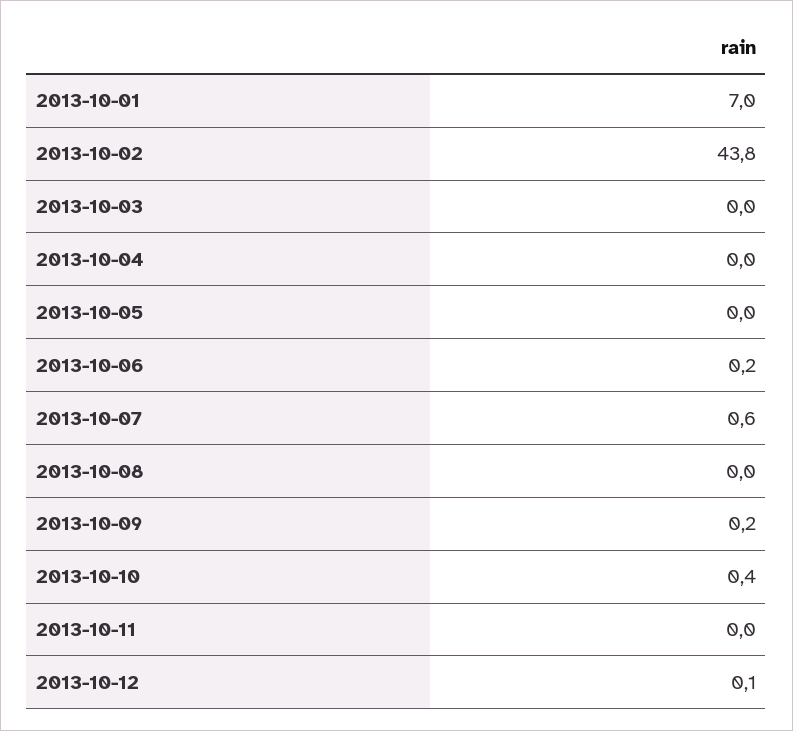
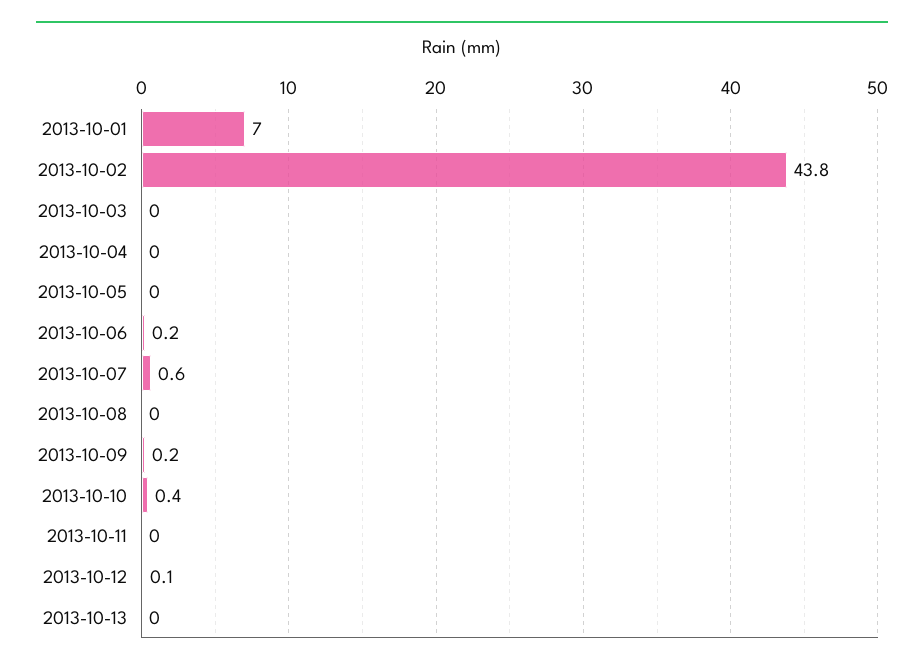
2013-10-13: none -> 0

